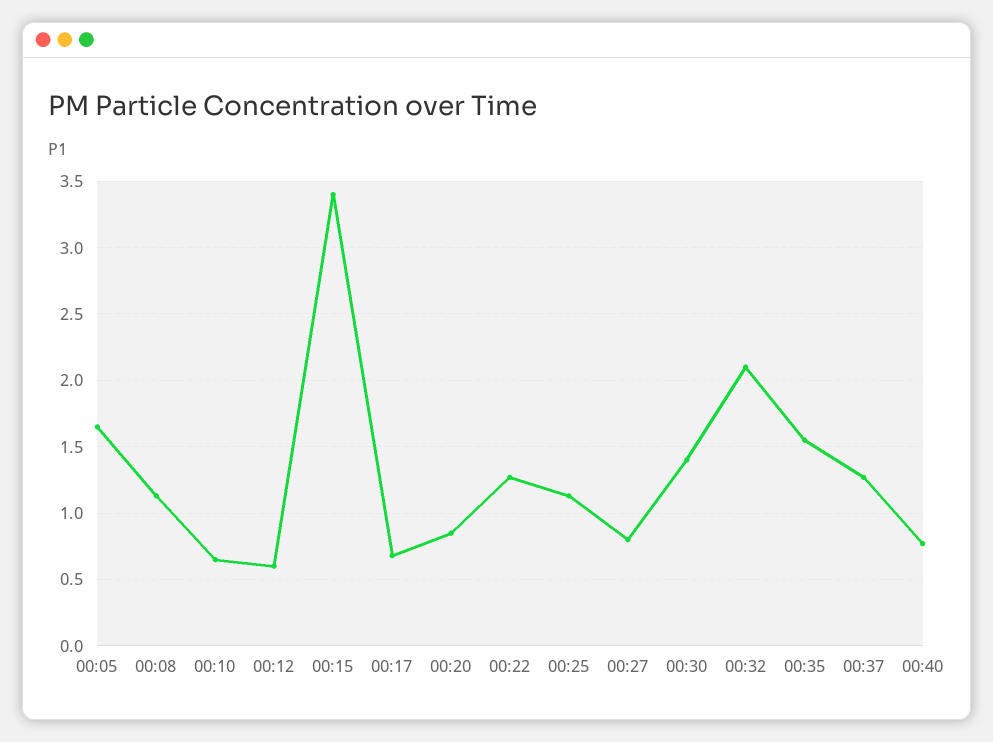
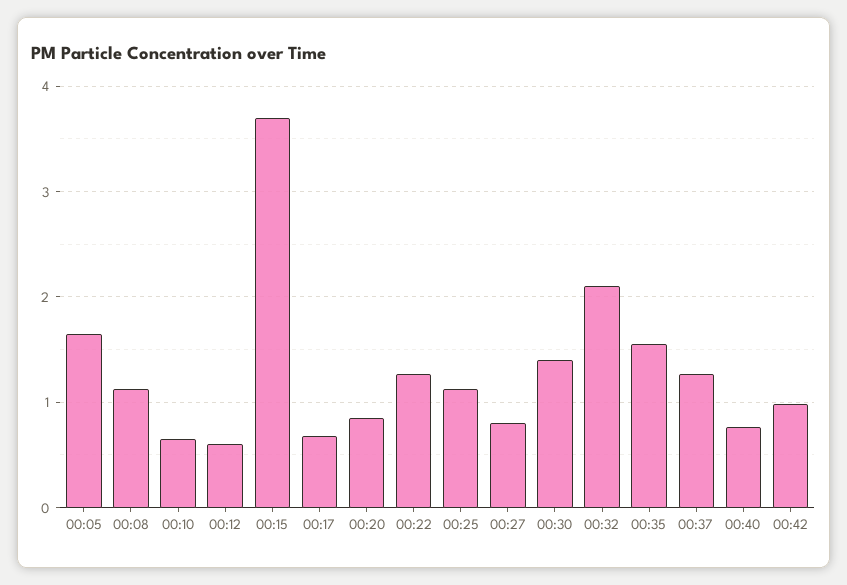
00:15: 3.4 -> 3.7
00:42: none -> 1

